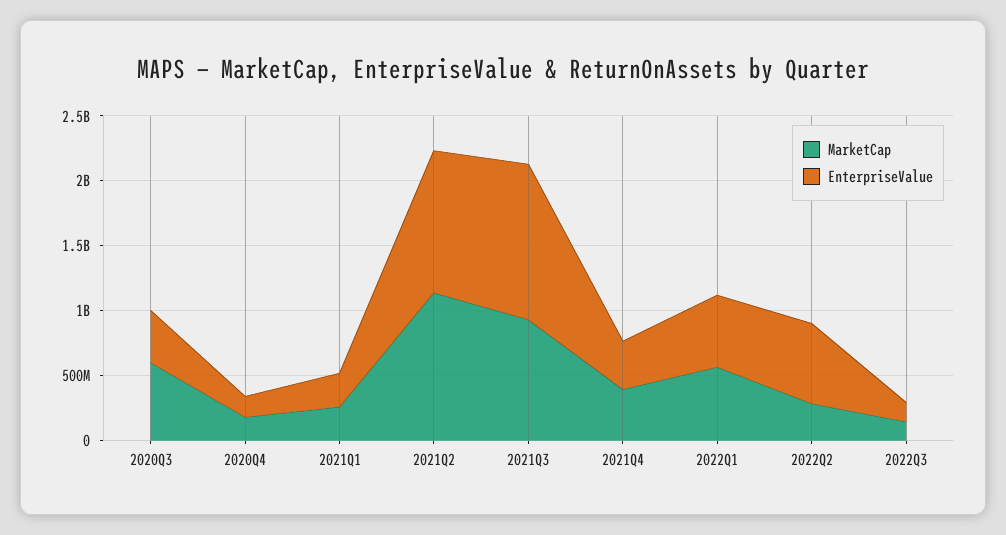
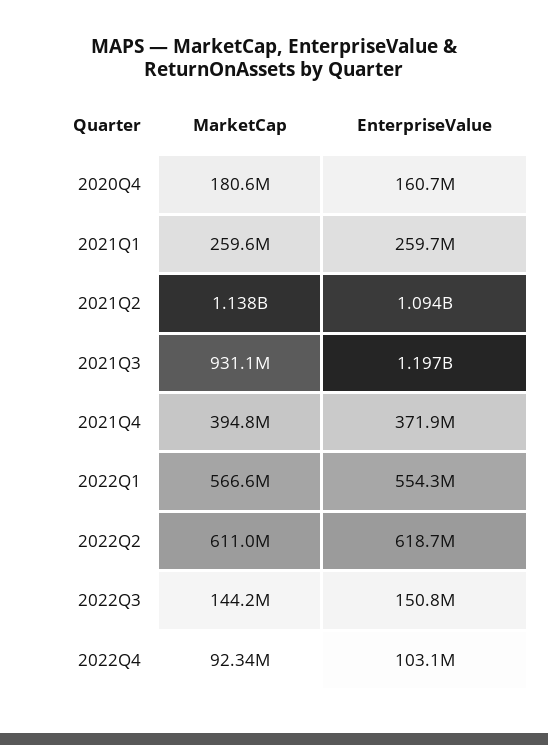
MarketCap, 2020Q3: 600000000 -> none
EnterpriseValue, 2020Q3: 400000000 -> none
MarketCap, 2022Q2: 300000000 -> 611000000
MarketCap, 2022Q4: none -> 92340000
EnterpriseValue, 2022Q4: none -> 103100000

